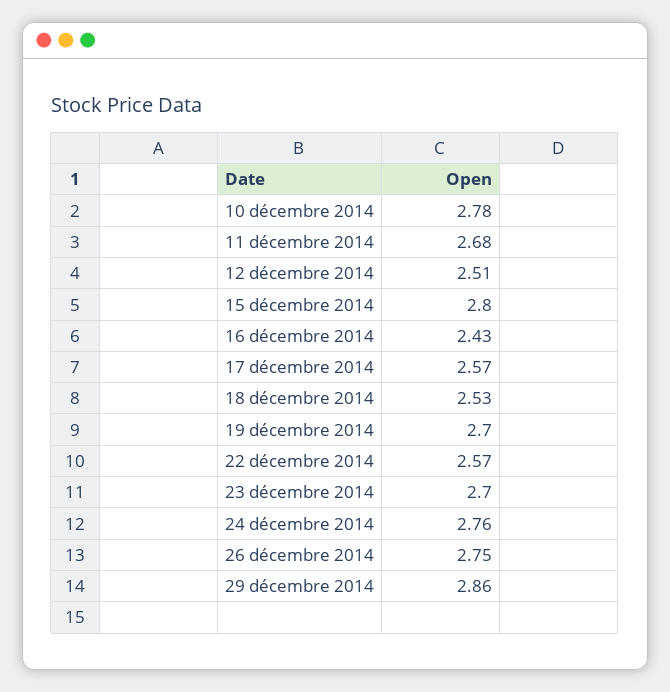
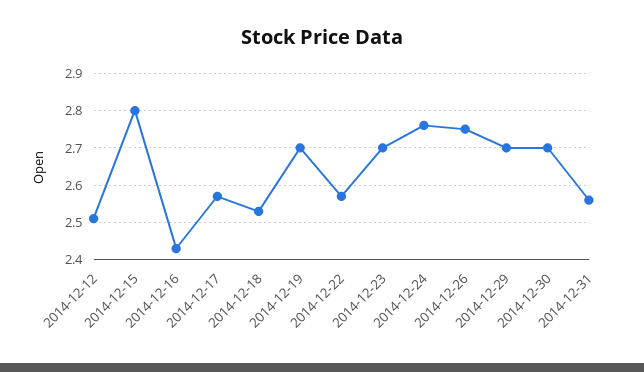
10 décembre 2014: 2.78 -> none
11 décembre 2014: 2.68 -> none
29 décembre 2014: 2.86 -> 2.7
2014-12-30: none -> 2.7
2014-12-31: none -> 2.55

